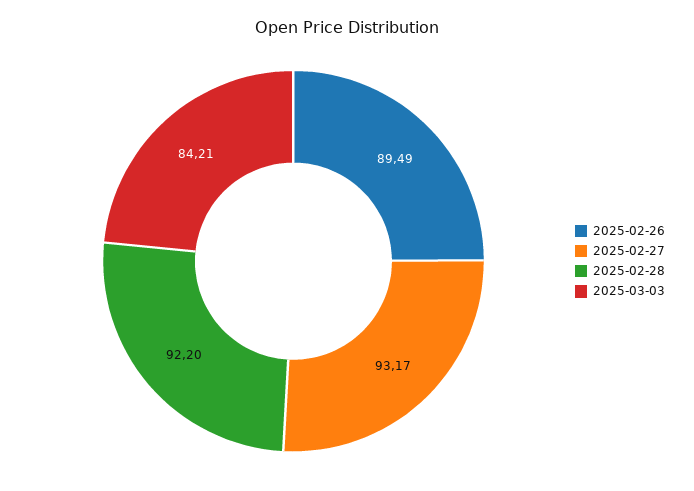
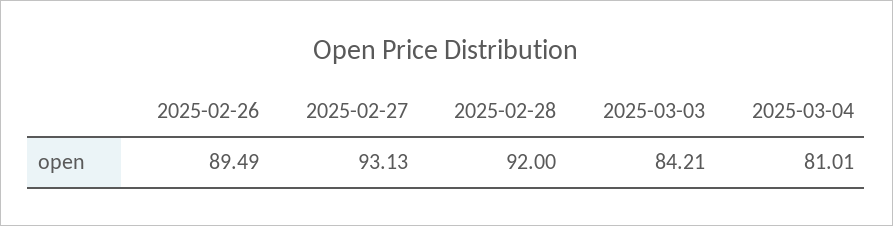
2025-02-27: 93.17 -> 93.13
2025-02-28: 92.2 -> 92
2025-03-04: none -> 81.01

